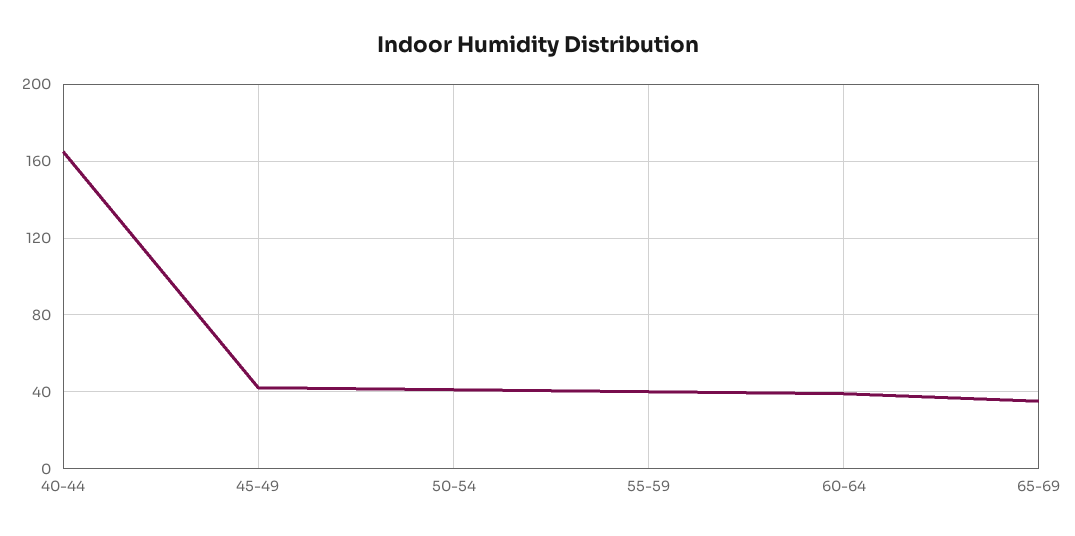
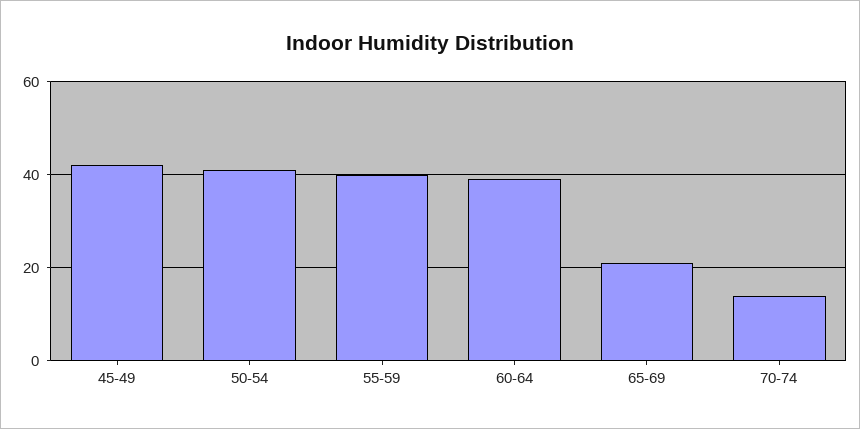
40-44: 165 -> none
65-69: 35 -> 20
70-74: none -> 15

